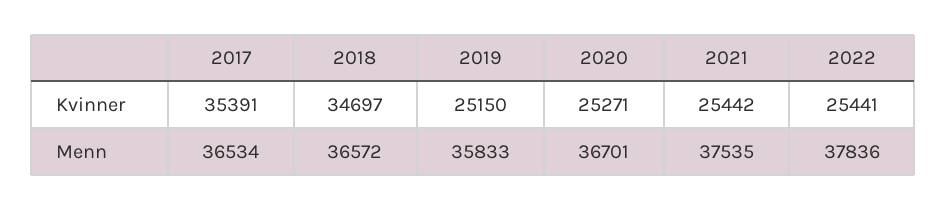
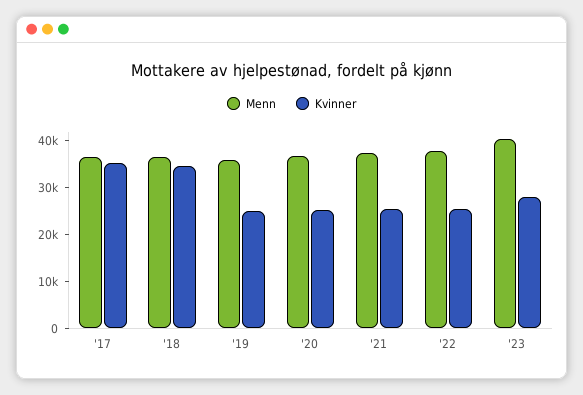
Menn, '23: none -> 40000
Kvinner, '23: none -> 28000

